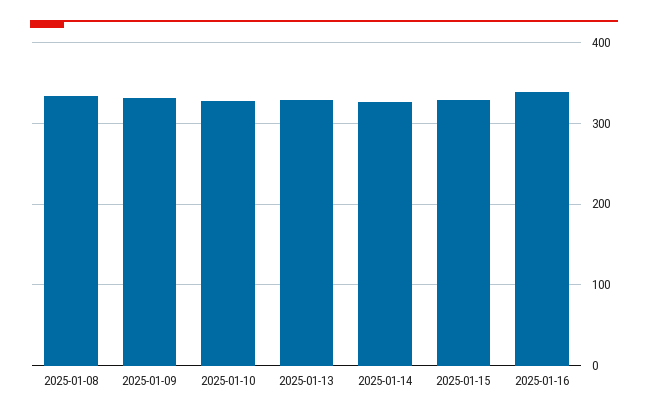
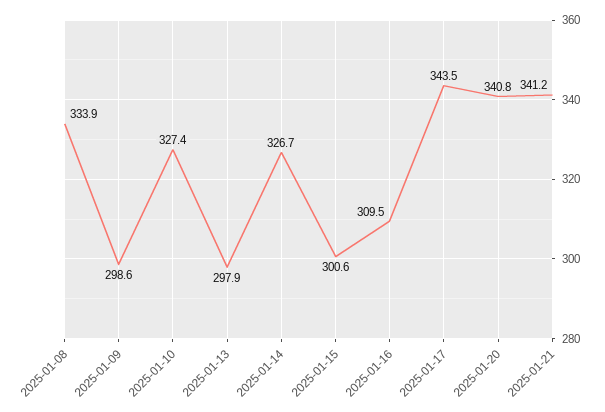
2025-01-09: 330 -> 298.6
2025-01-13: 330 -> 297.9
2025-01-15: 330 -> 300.6
2025-01-16: 340 -> 309.5
2025-01-17: none -> 343.5
2025-01-20: none -> 340.8
2025-01-21: none -> 341.2

